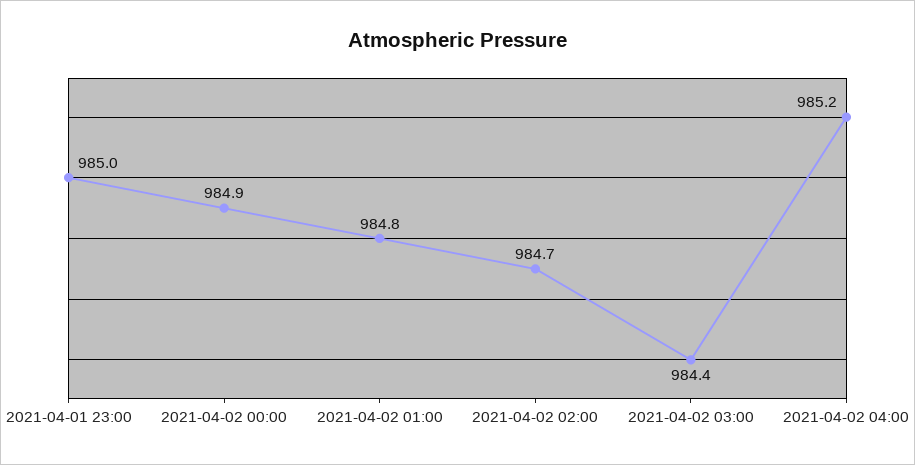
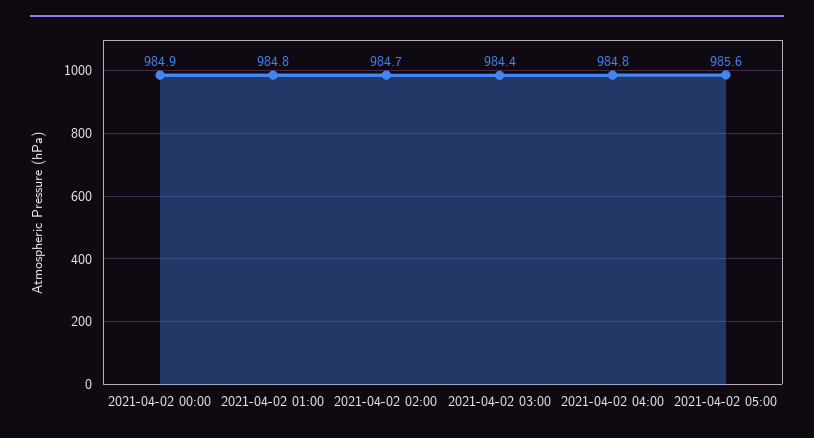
2021-04-01 23:00: 985 -> none
2021-04-02 04:00: 985.2 -> 984.8
2021-04-02 05:00: none -> 985.6

